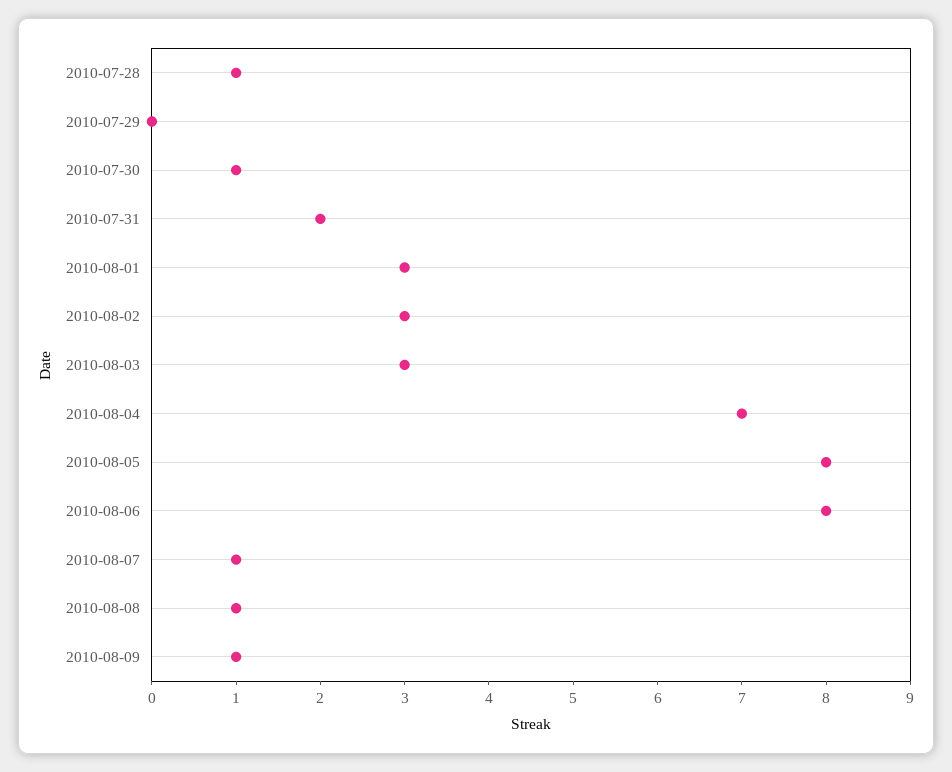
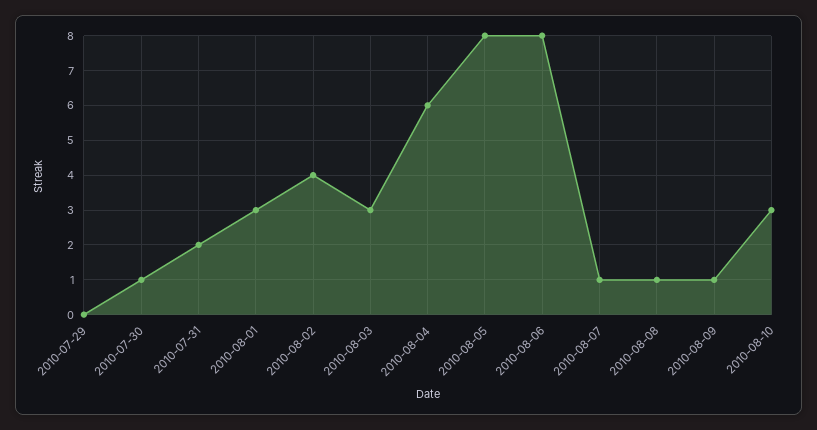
2010-07-28: 1 -> none
2010-08-02: 3 -> 4
2010-08-04: 7 -> 6
2010-08-10: none -> 3

